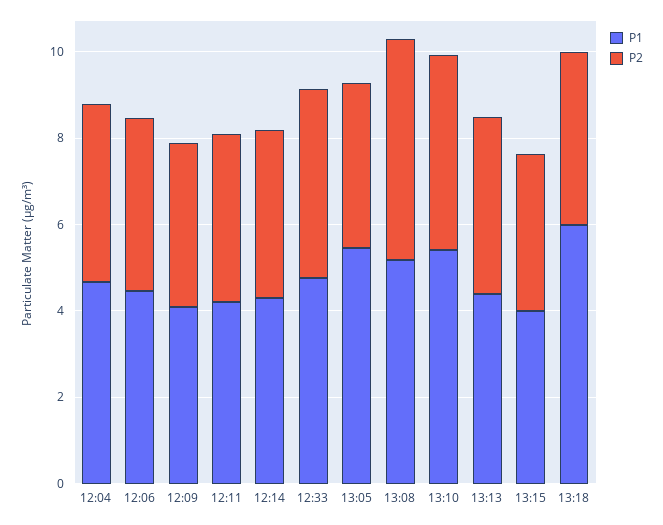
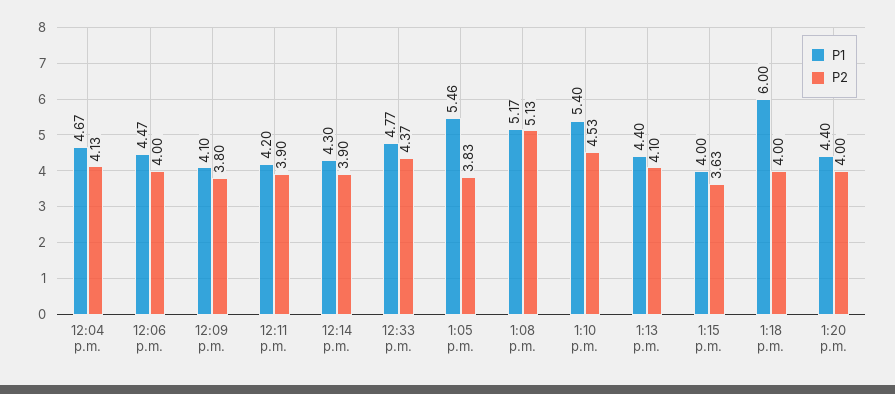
P1, 1:20 p.m.: none -> 4.4
P2, 1:20 p.m.: none -> 4

